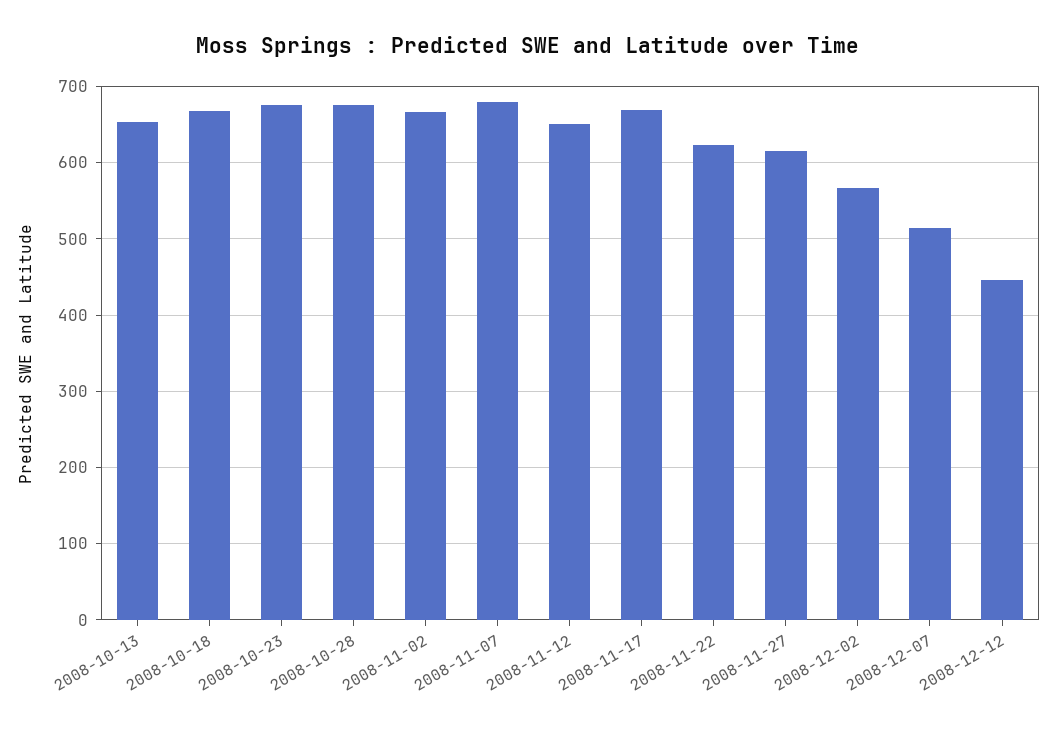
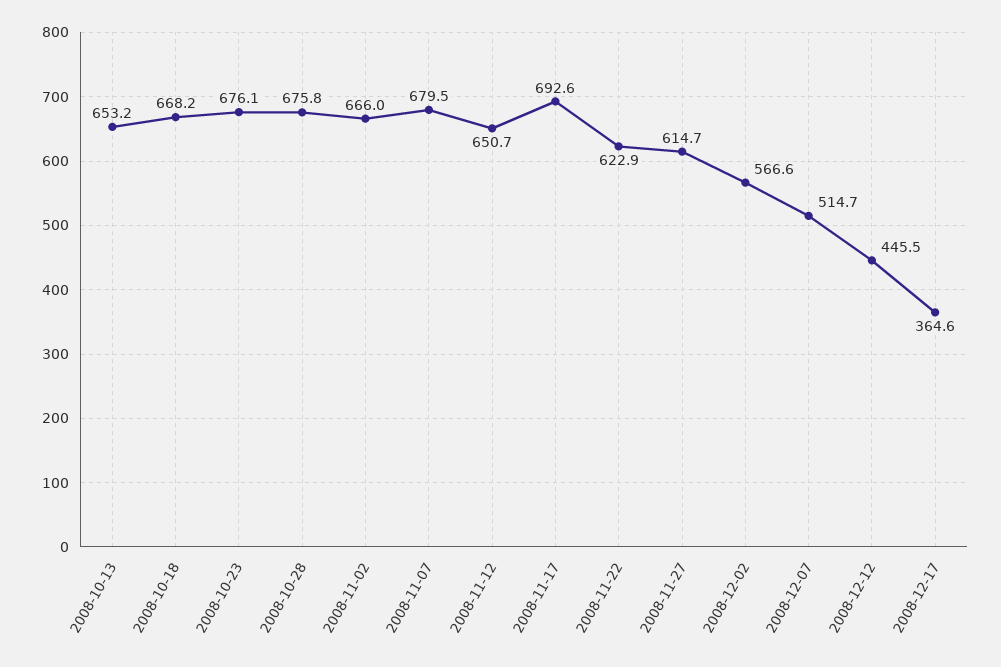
2008-11-17: 670 -> 692.6
2008-12-17: none -> 364.6

